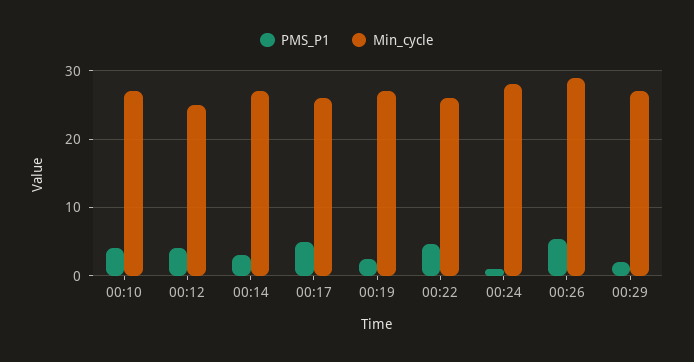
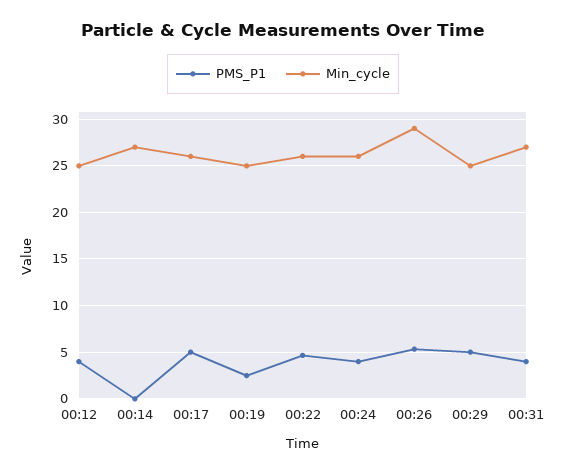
PMS_P1, 00:10: 4 -> none
Min_cycle, 00:10: 27 -> none
PMS_P1, 00:14: 3 -> 0
Min_cycle, 00:19: 27 -> 25
PMS_P1, 00:24: 1 -> 4
Min_cycle, 00:24: 28 -> 26
PMS_P1, 00:29: 2 -> 5
Min_cycle, 00:29: 27 -> 25
PMS_P1, 00:31: none -> 4
Min_cycle, 00:31: none -> 27

